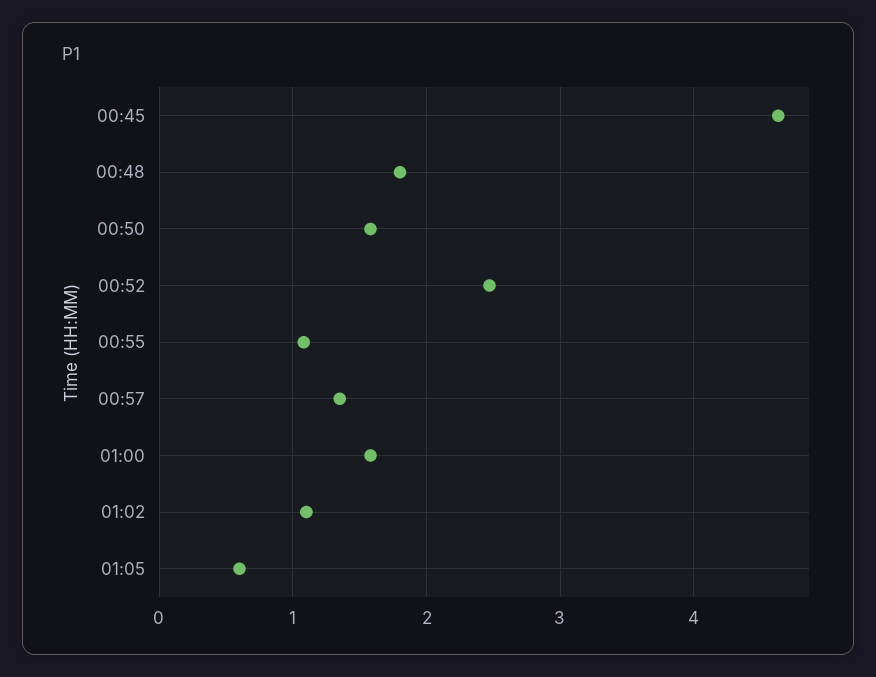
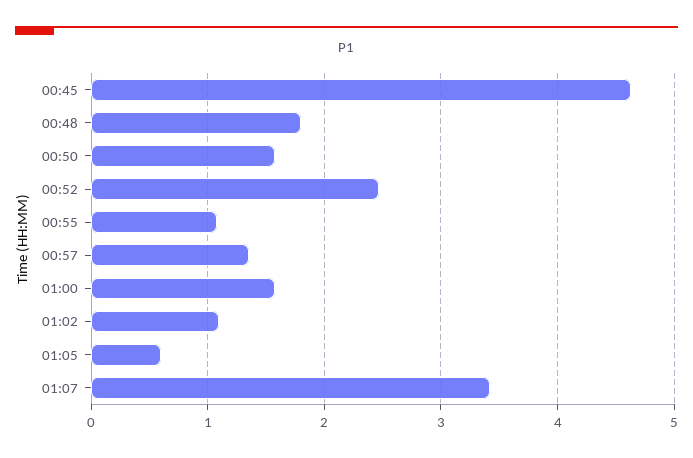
01:07: none -> 3.4

